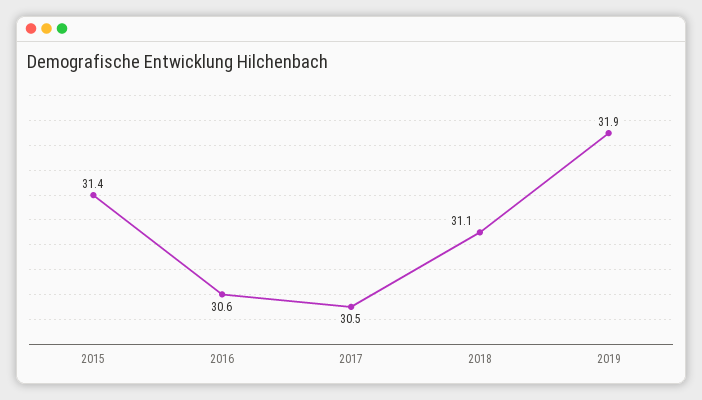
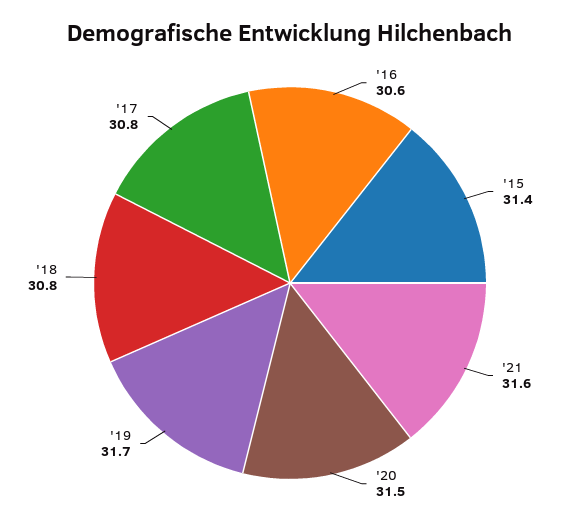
2017: 30.5 -> 30.8
2018: 31.1 -> 30.8
2019: 31.9 -> 31.7
'21: none -> 31.6
'20: none -> 31.5

